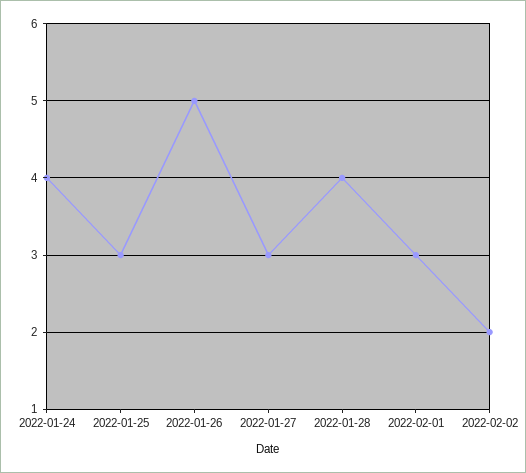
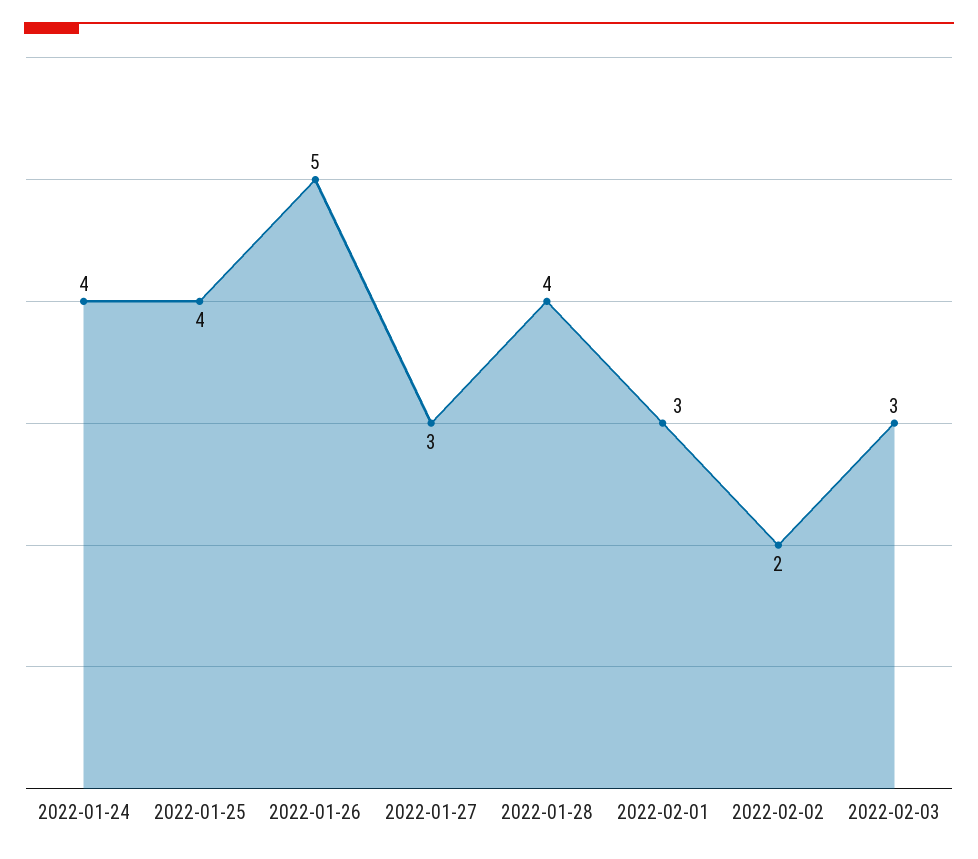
2022-01-25: 3 -> 4
2022-02-03: none -> 3

